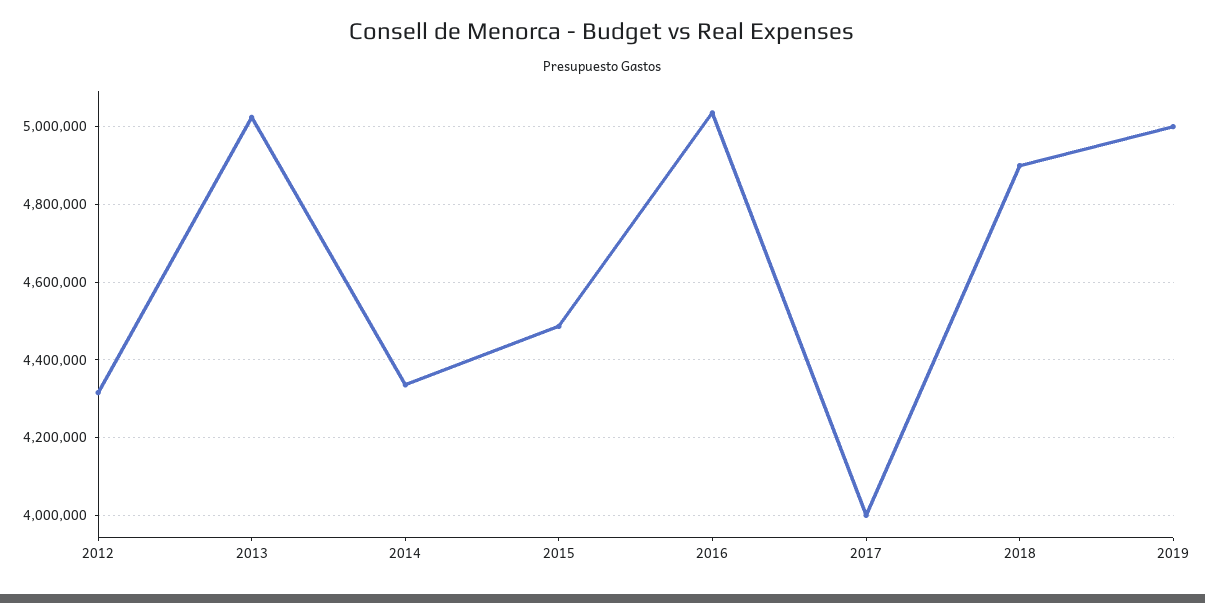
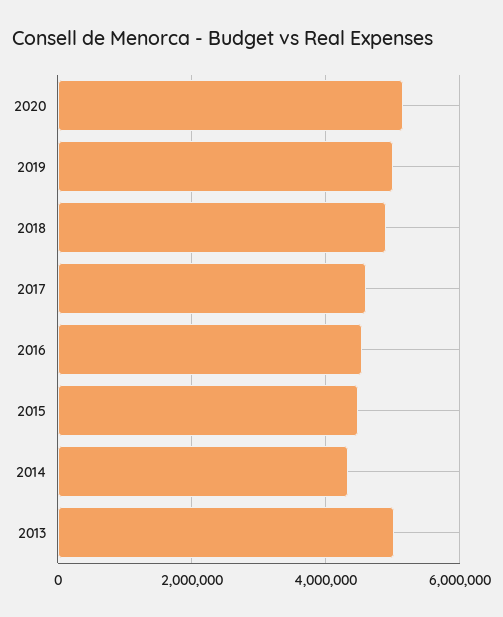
2012: 4320000 -> none
2016: 5040000 -> 4600000
2017: 4000000 -> 4600000
2020: none -> 5200000

